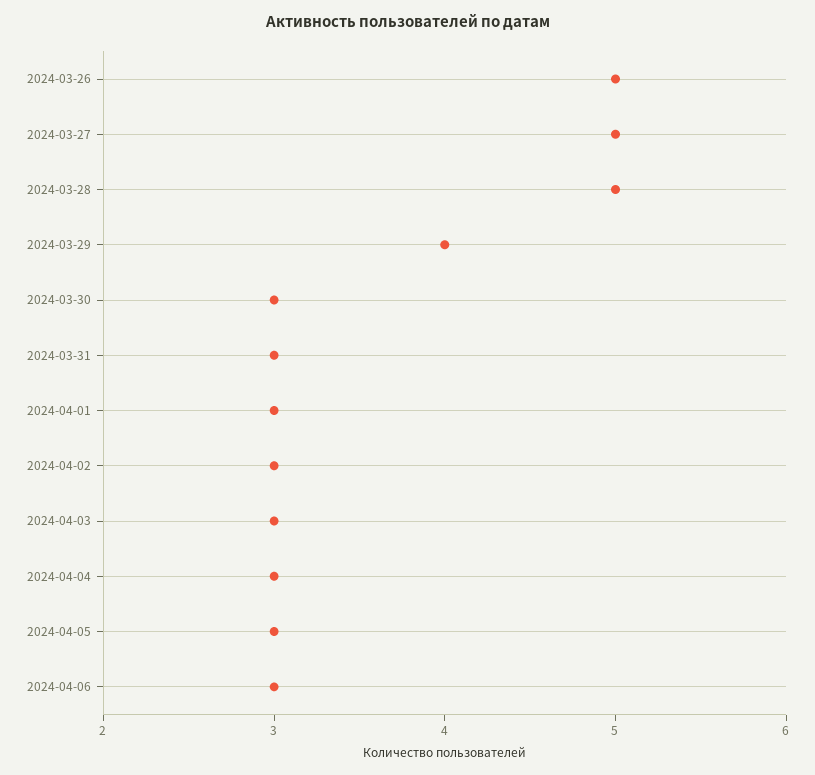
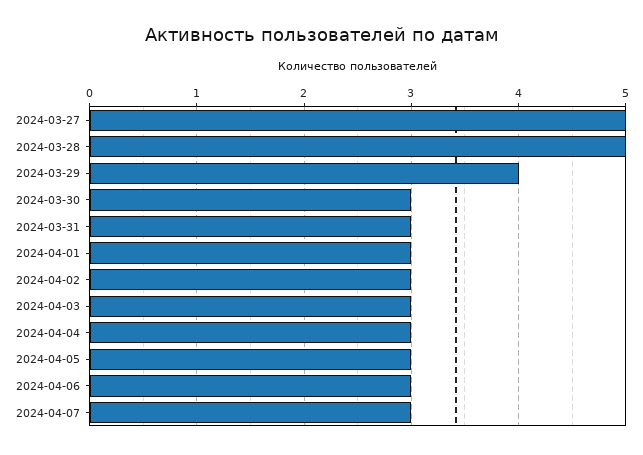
2024-03-26: 5 -> none
2024-04-07: none -> 3

